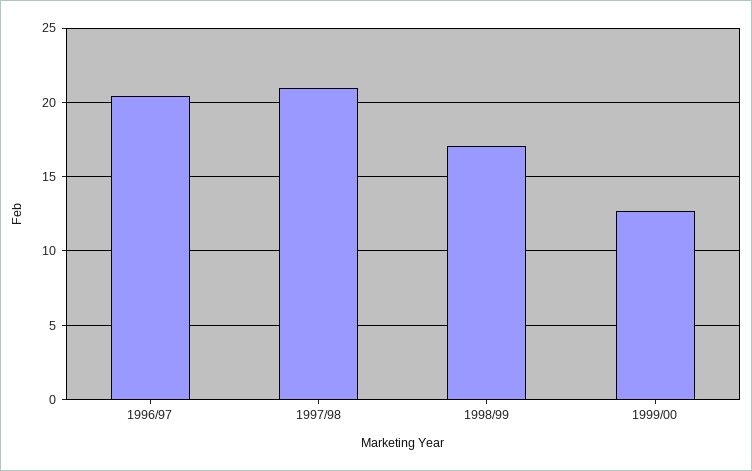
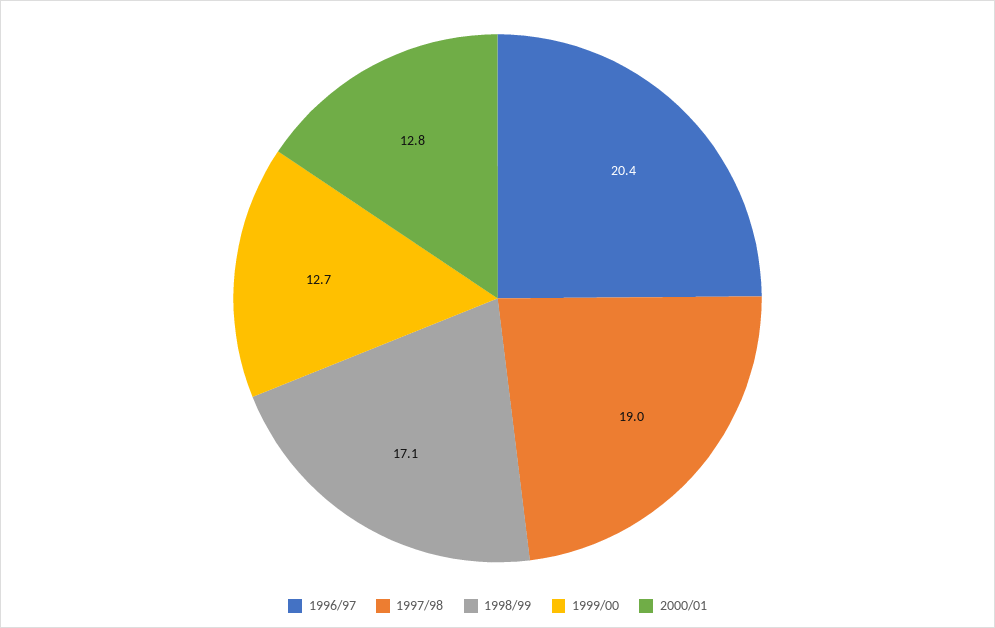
1997/98: 21 -> 19
2000/01: none -> 12.8

